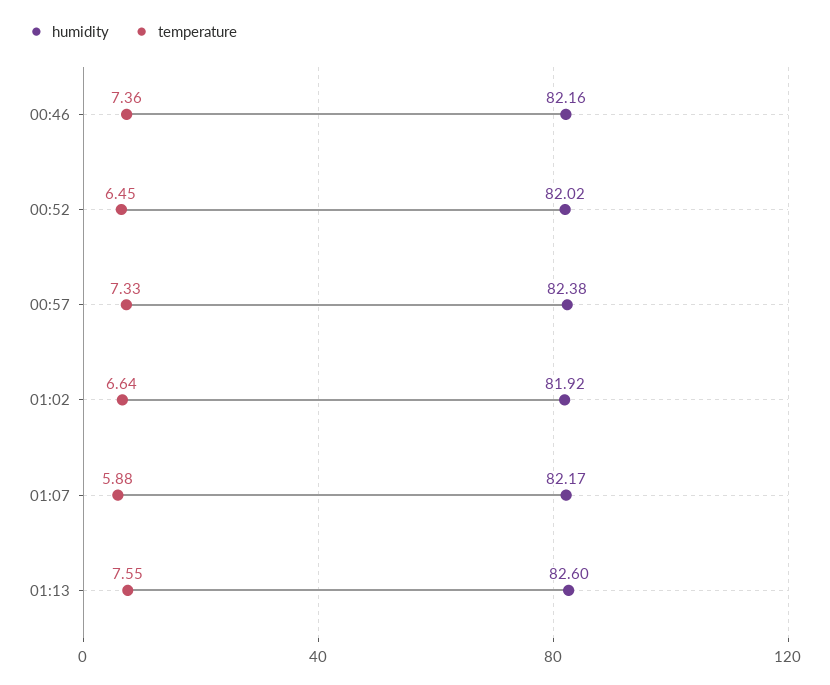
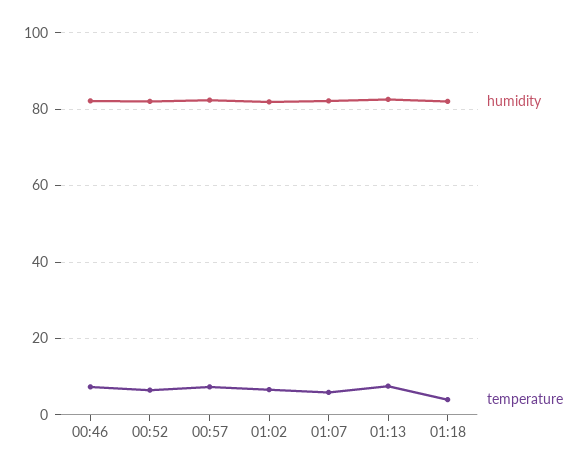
humidity, 01:18: none -> 82
temperature, 01:18: none -> 4

